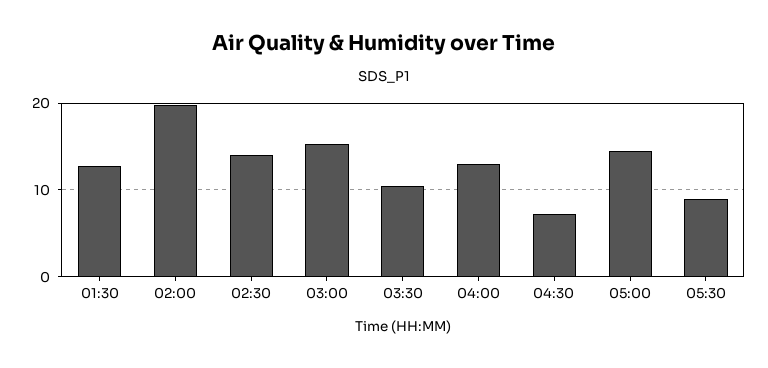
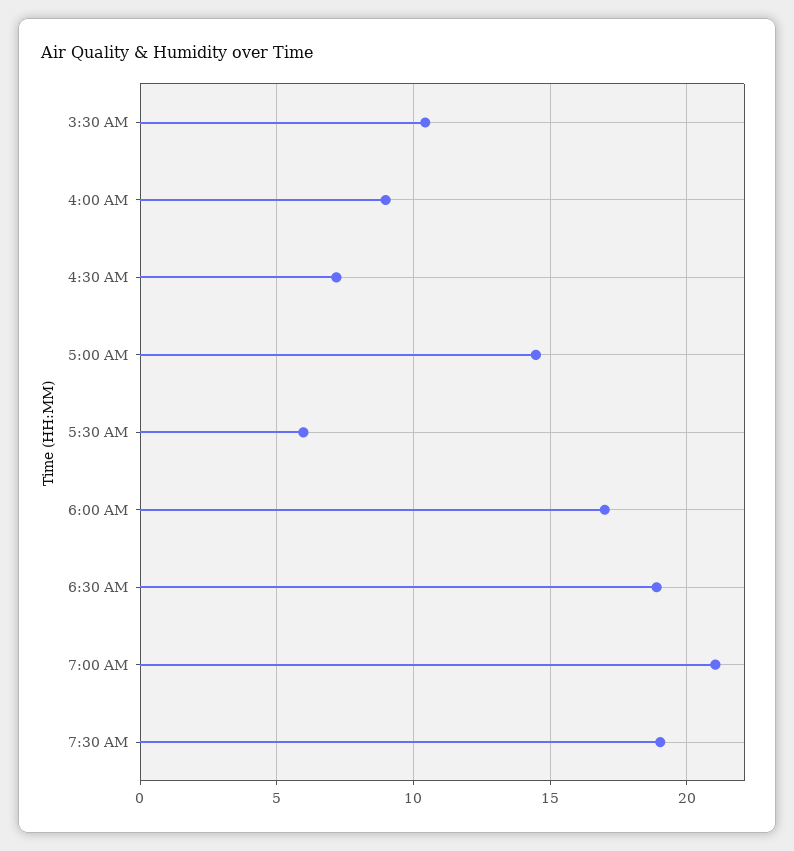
01:30: 13 -> none
02:00: 20 -> none
02:30: 14 -> none
03:00: 15 -> none
04:00: 13 -> 9
05:30: 9 -> 6
6:00 AM: none -> 17
6:30 AM: none -> 19
7:00 AM: none -> 21
7:30 AM: none -> 19

